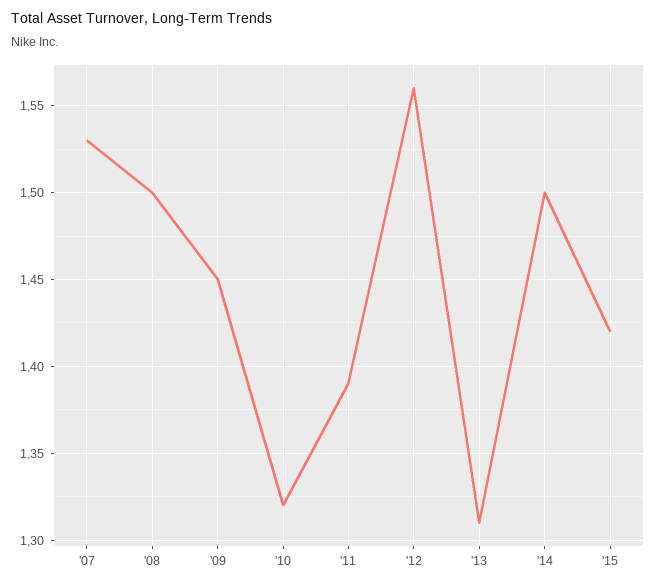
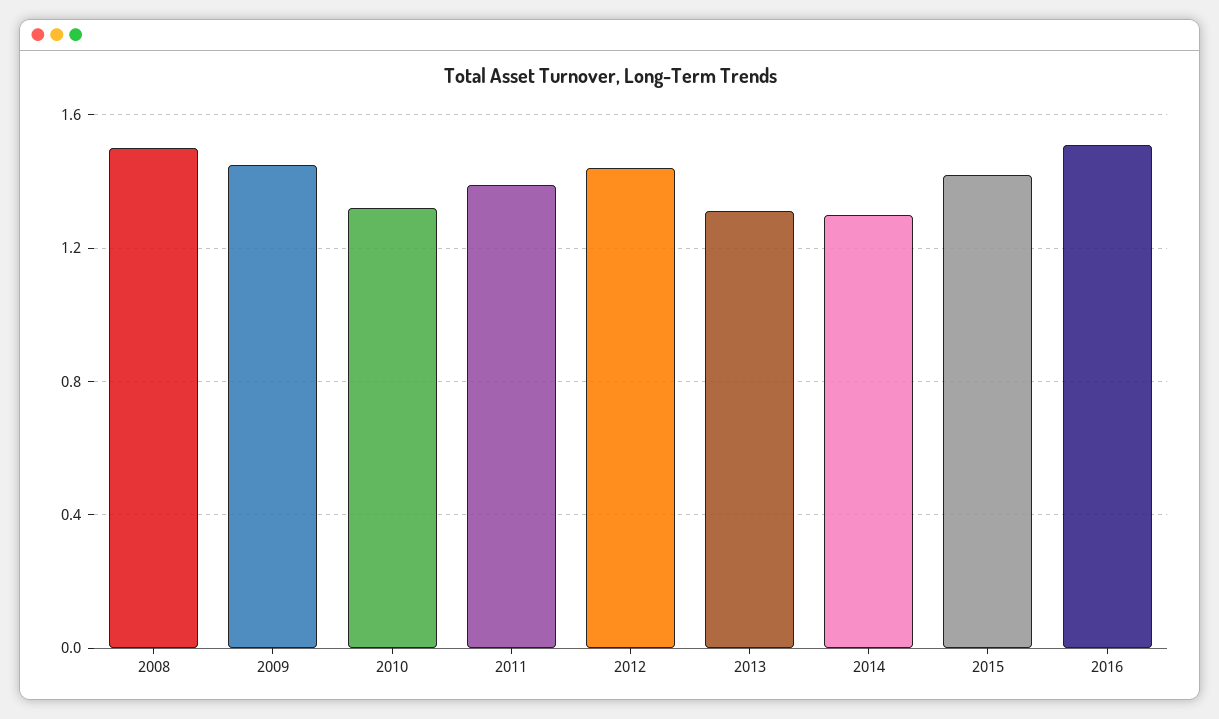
'07: 1.53 -> none
'12: 1.56 -> 1.45
'14: 1.5 -> 1.3
2016: none -> 1.5

